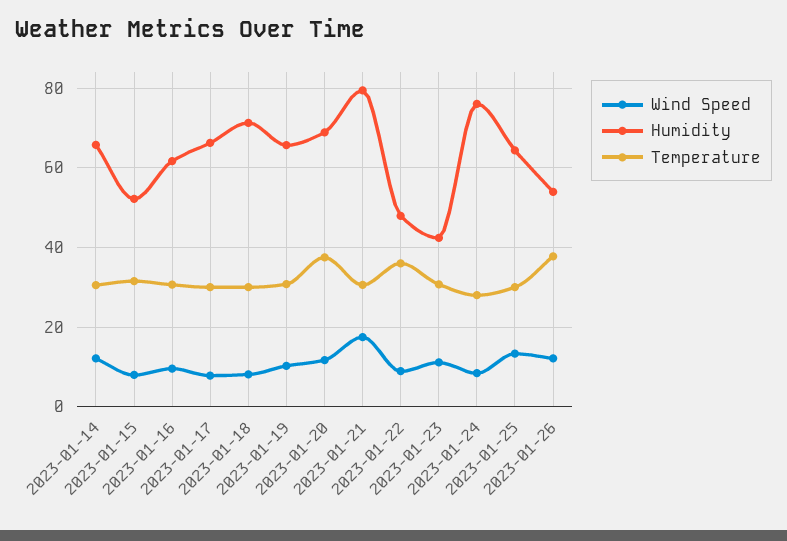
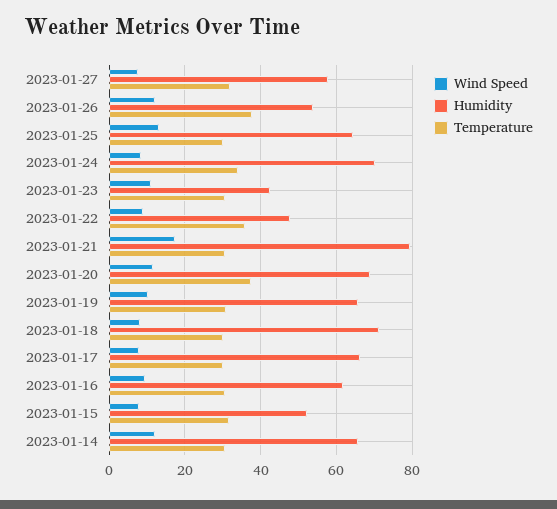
Humidity, 2023-01-24: 76 -> 70
Temperature, 2023-01-24: 28 -> 34
Wind Speed, 2023-01-27: none -> 8
Humidity, 2023-01-27: none -> 58
Temperature, 2023-01-27: none -> 32

